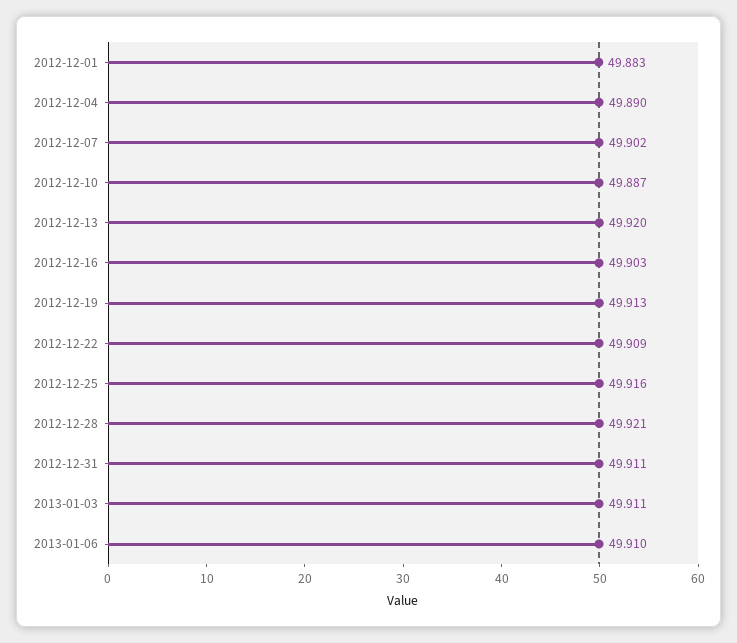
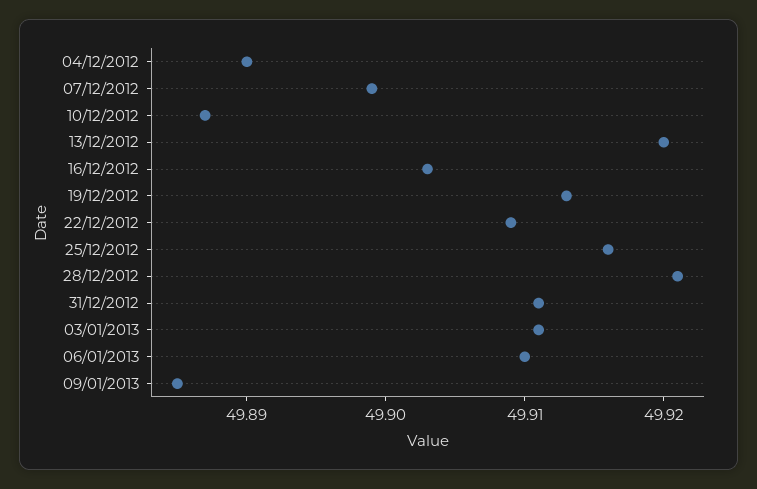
2012-12-01: 49.883 -> none
2012-12-07: 49.902 -> 49.899
09/01/2013: none -> 49.885

